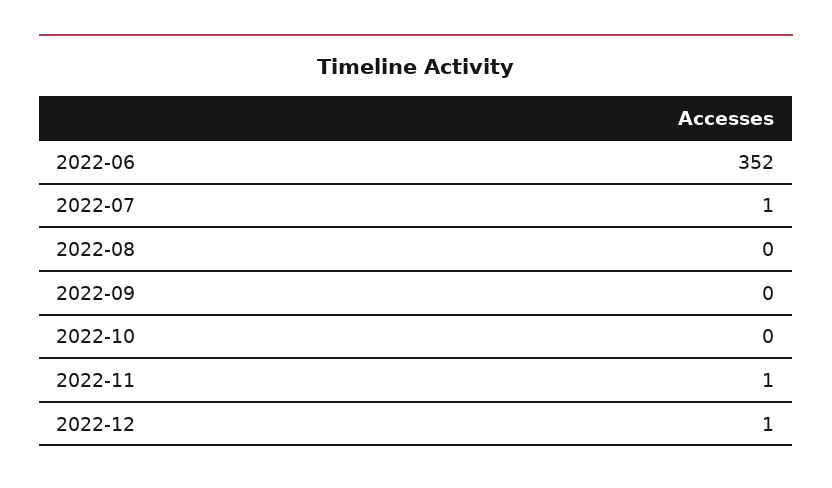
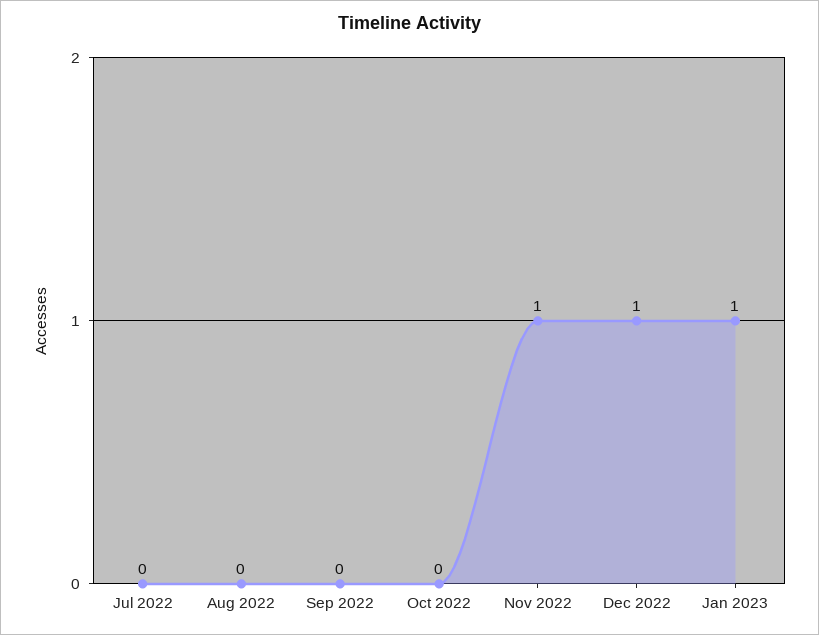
2022-06: 352 -> none
2022-07: 1 -> 0
Jan 2023: none -> 1

